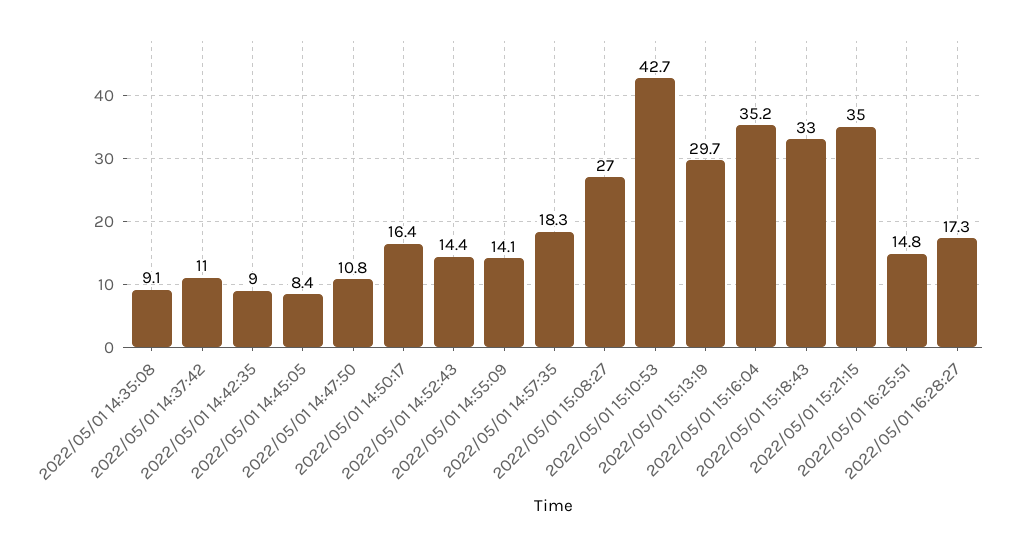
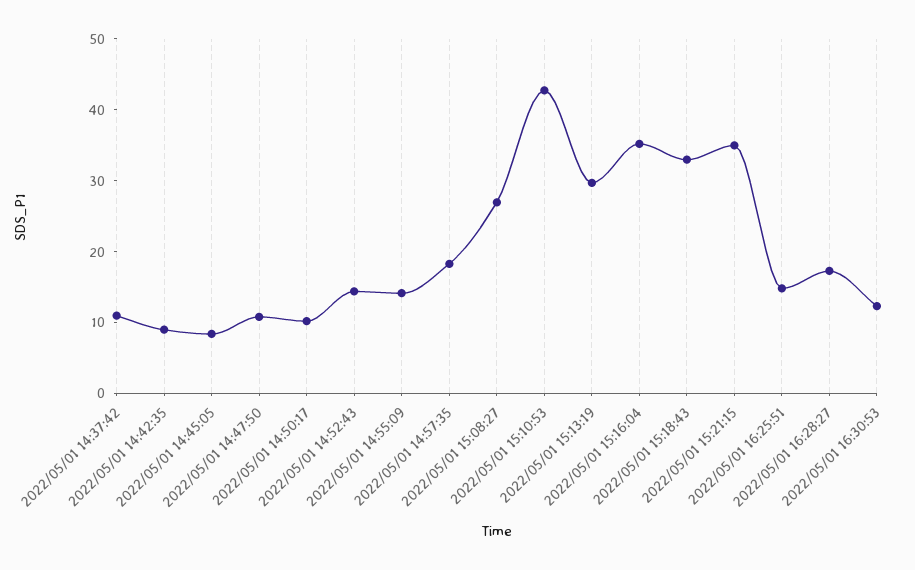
2022/05/01 14:35:08: 9.1 -> none
2022/05/01 14:50:17: 16.4 -> 10
2022/05/01 16:30:53: none -> 12

